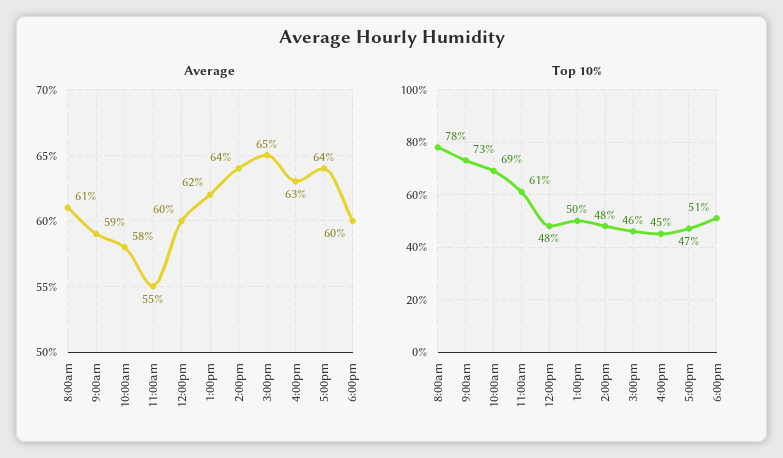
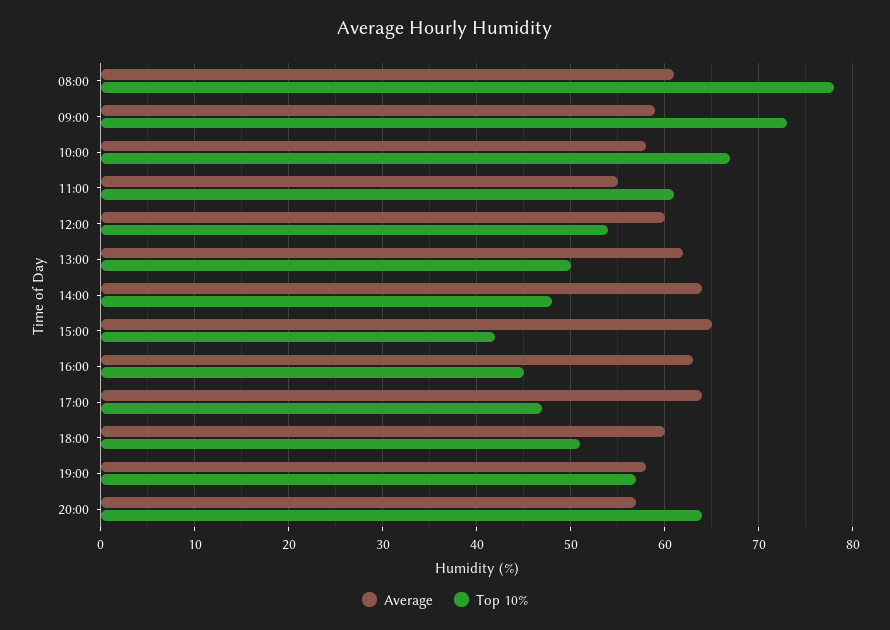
Top 10%, 10:00am: 69 -> 67
Top 10%, 12:00pm: 48 -> 54
Top 10%, 3:00pm: 46 -> 42
Average, 19:00: none -> 58
Top 10%, 19:00: none -> 57
Average, 20:00: none -> 57
Top 10%, 20:00: none -> 64

